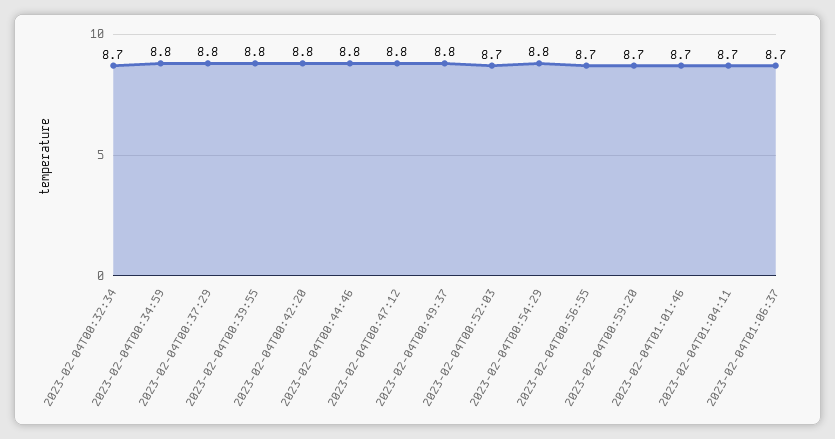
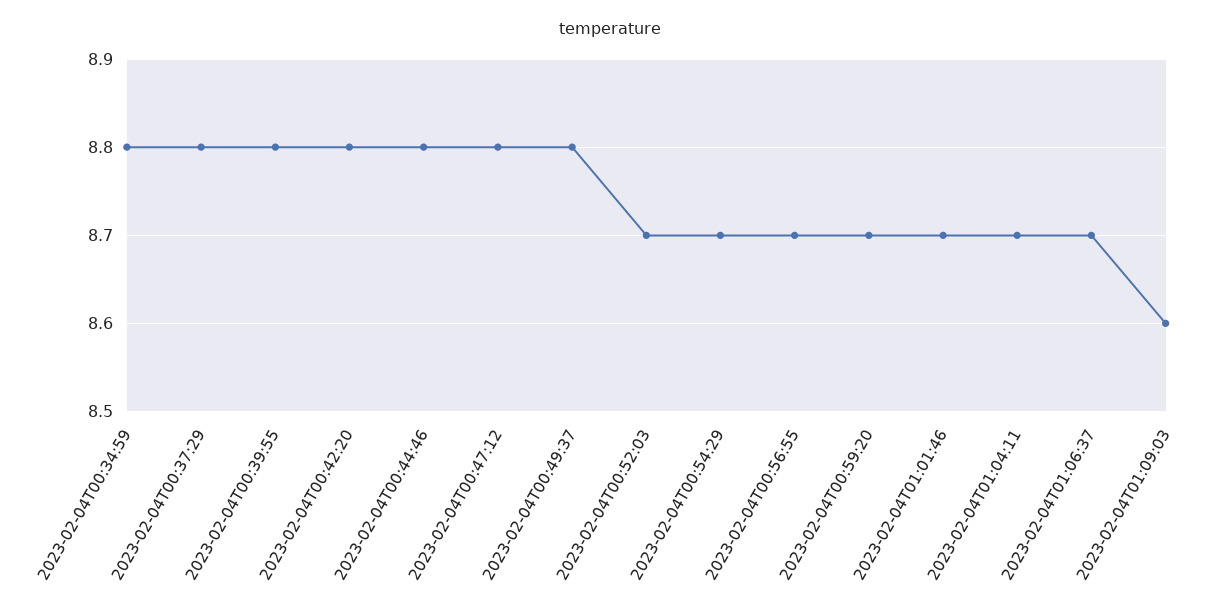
2023-02-04T00:32:34: 8.7 -> none
2023-02-04T00:54:29: 8.8 -> 8.7
2023-02-04T01:09:03: none -> 8.6

